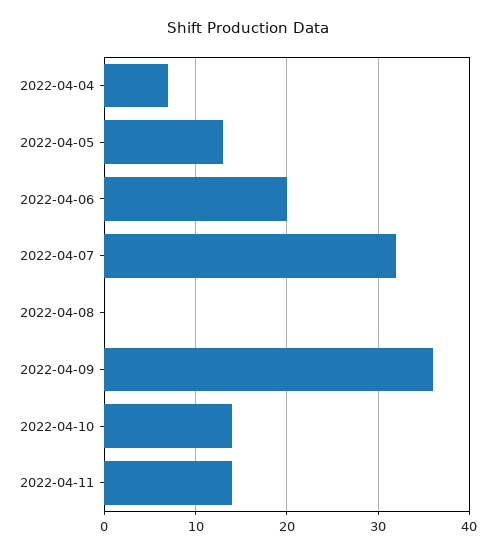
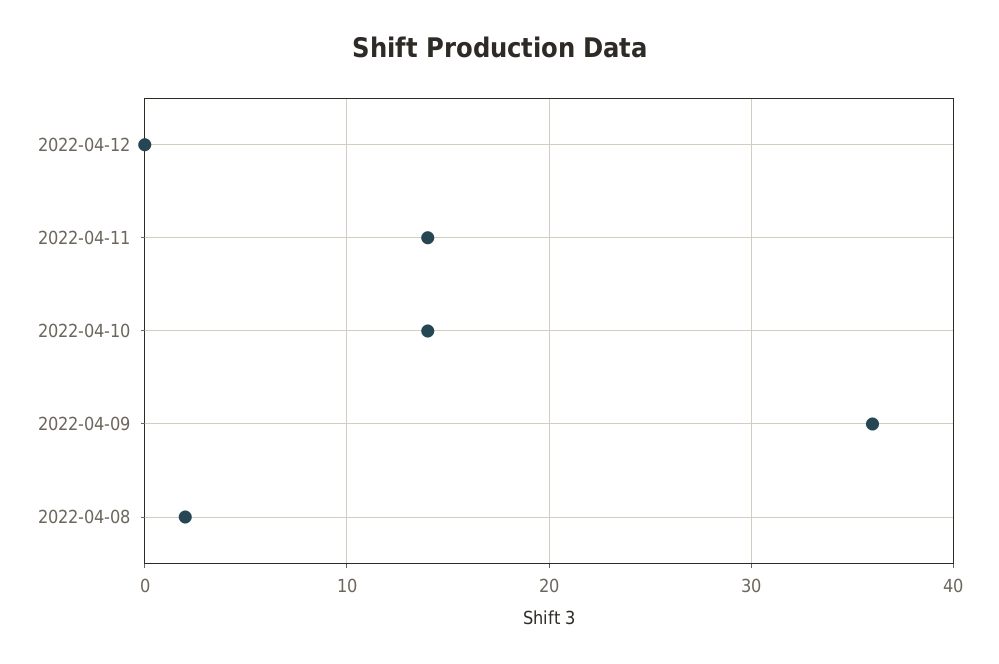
2022-04-04: 7 -> none
2022-04-05: 13 -> none
2022-04-06: 20 -> none
2022-04-07: 32 -> none
2022-04-08: 0 -> 2
2022-04-12: none -> 0

